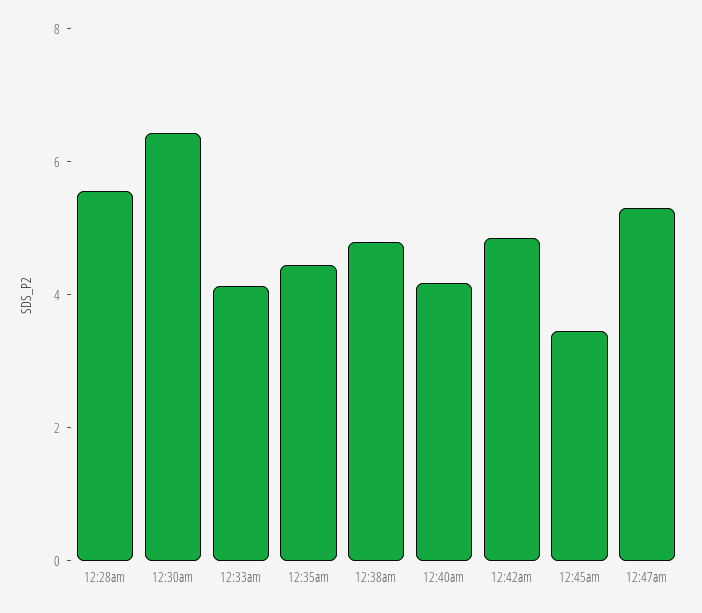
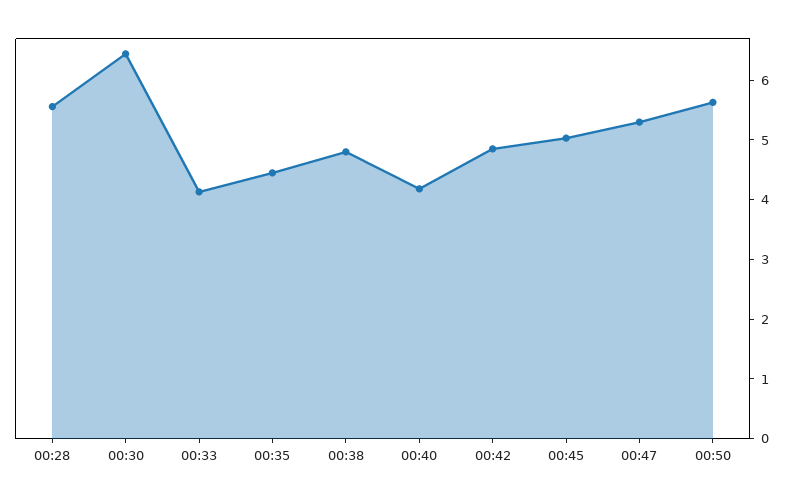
12:45am: 3.5 -> 5
00:50: none -> 5.6

